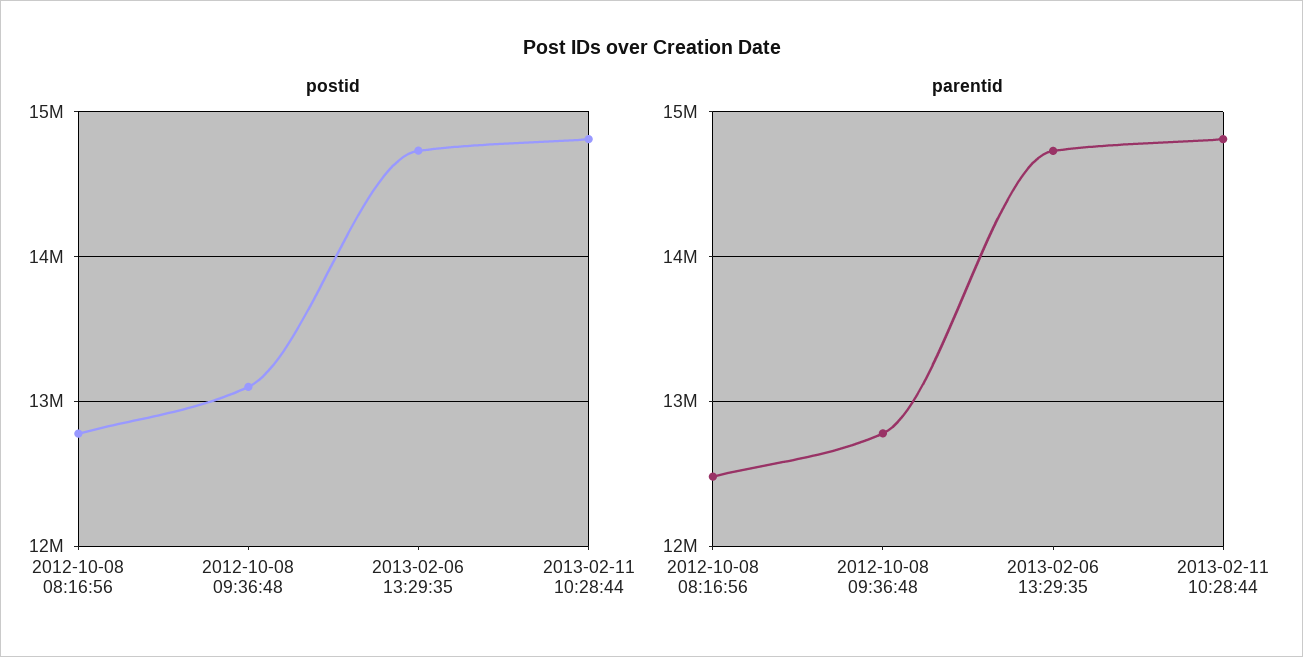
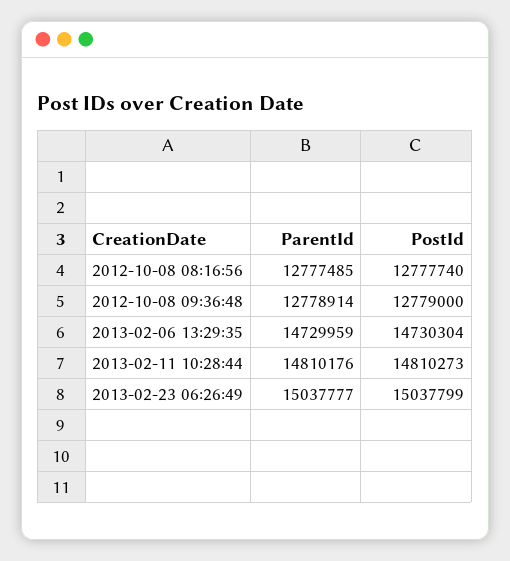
postid, 2012-10-08 09:36:48: 13100000 -> 12779000
parentid, 2012-10-08 08:16:56: 12500000 -> 12777485
parentid, 2013-02-23 06:26:49: none -> 15037777
postid, 2013-02-23 06:26:49: none -> 15037799

